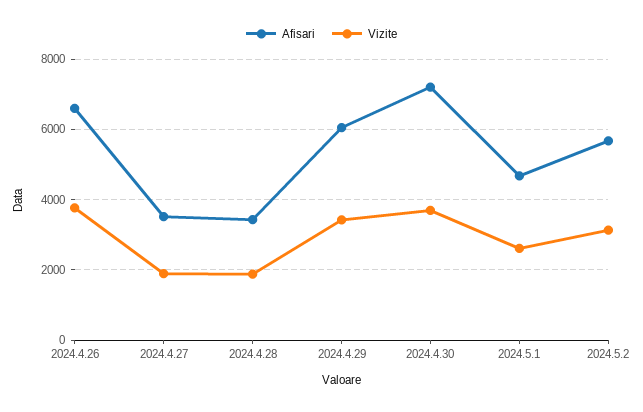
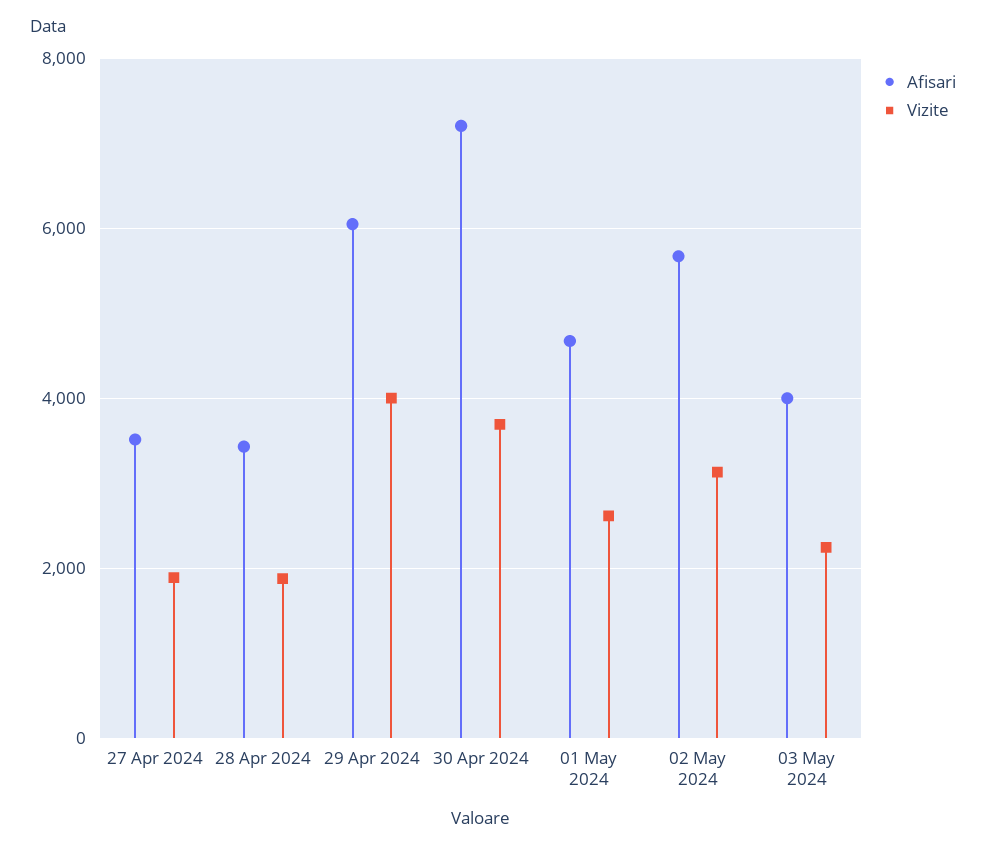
Afisari, 2024.4.26: 6600 -> none
Vizite, 2024.4.26: 3800 -> none
Vizite, 2024.4.29: 3400 -> 4000
Afisari, 03 May 2024: none -> 4000
Vizite, 03 May 2024: none -> 2200

